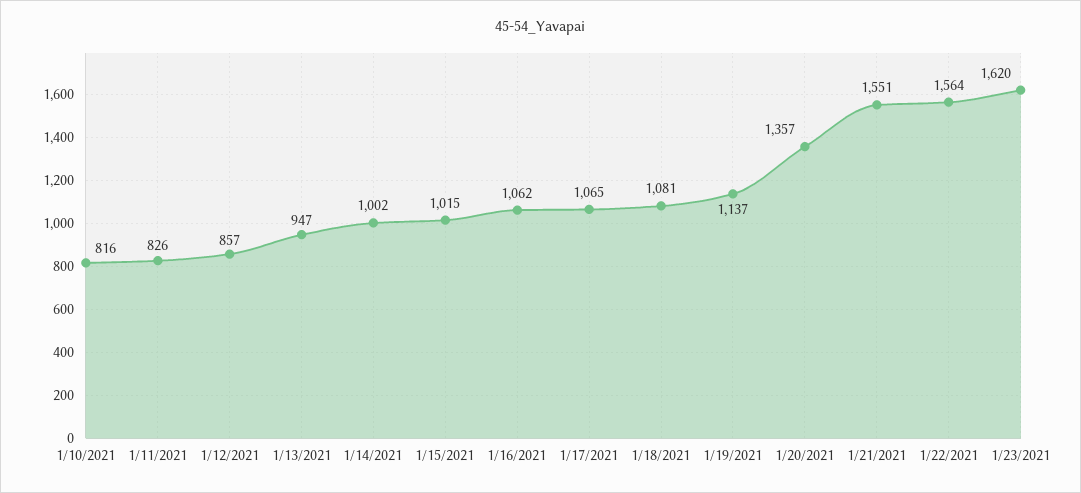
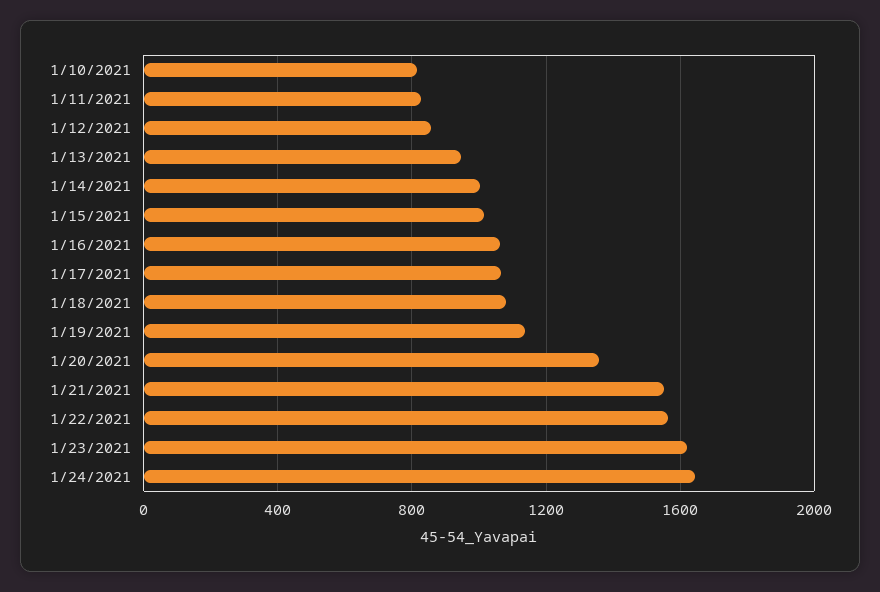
1/24/2021: none -> 1650

